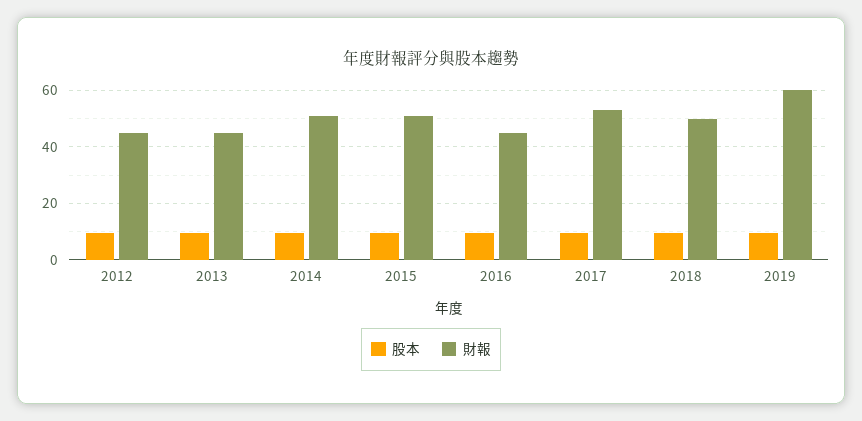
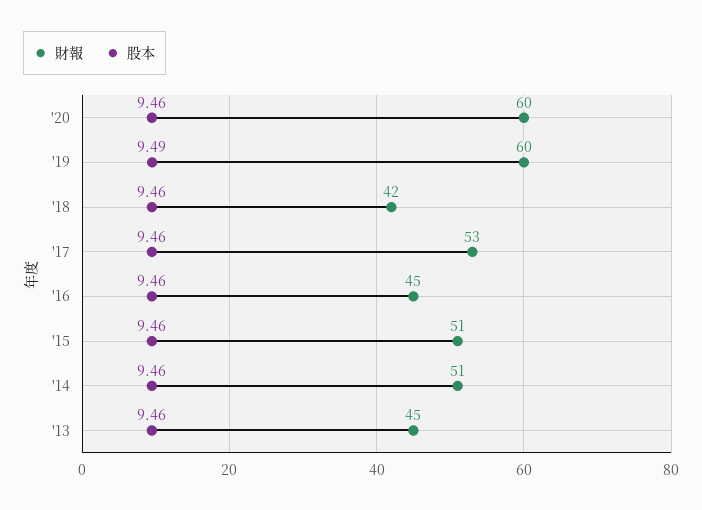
股本, 2012: 10 -> none
財報, 2012: 45 -> none
財報, 2018: 50 -> 42
財報, '20: none -> 60
股本, '20: none -> 9.46

